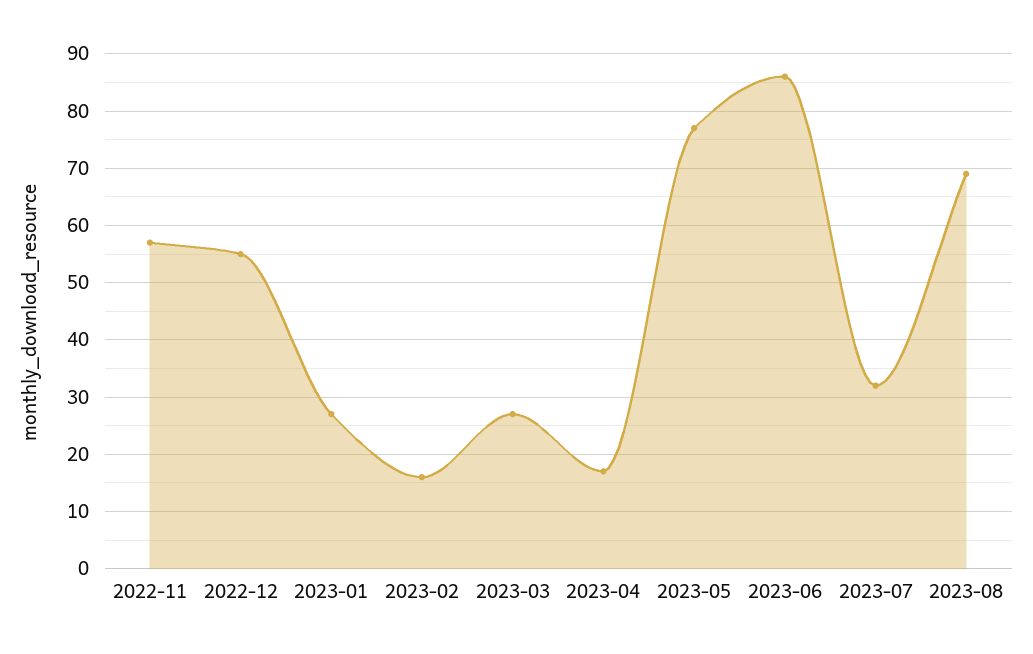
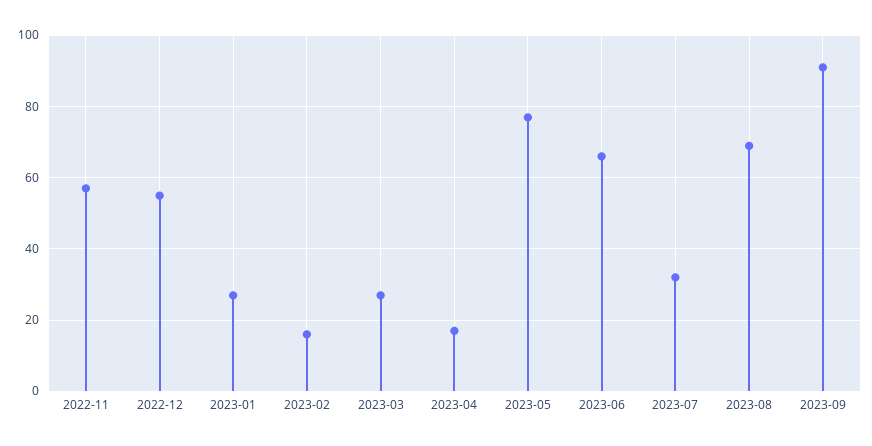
2023-06: 85 -> 65
2023-09: none -> 90

